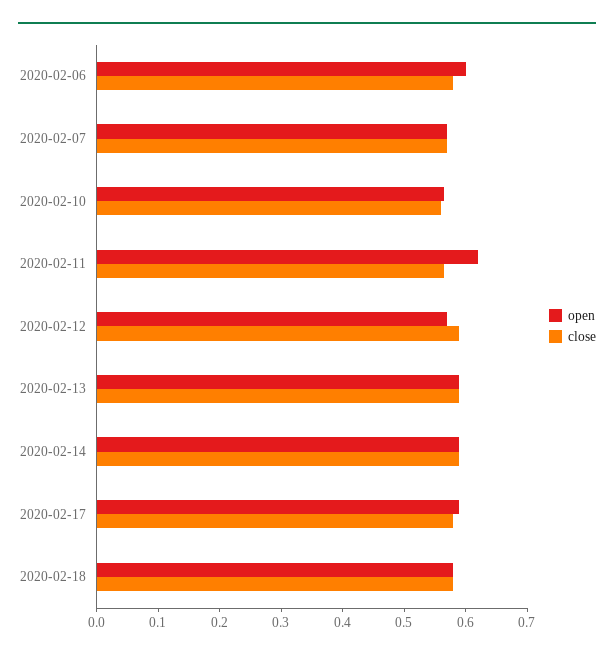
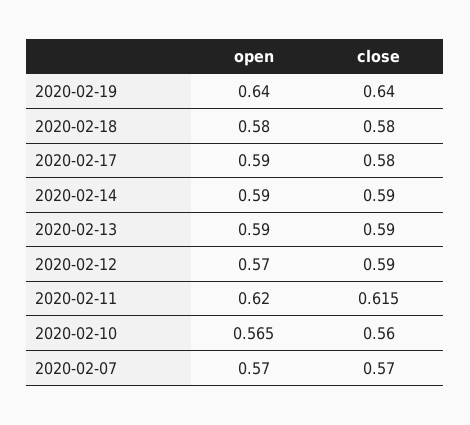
open, 2020-02-06: 0.6 -> none
close, 2020-02-06: 0.58 -> none
close, 2020-02-11: 0.56 -> 0.615
open, 2020-02-19: none -> 0.64
close, 2020-02-19: none -> 0.64

